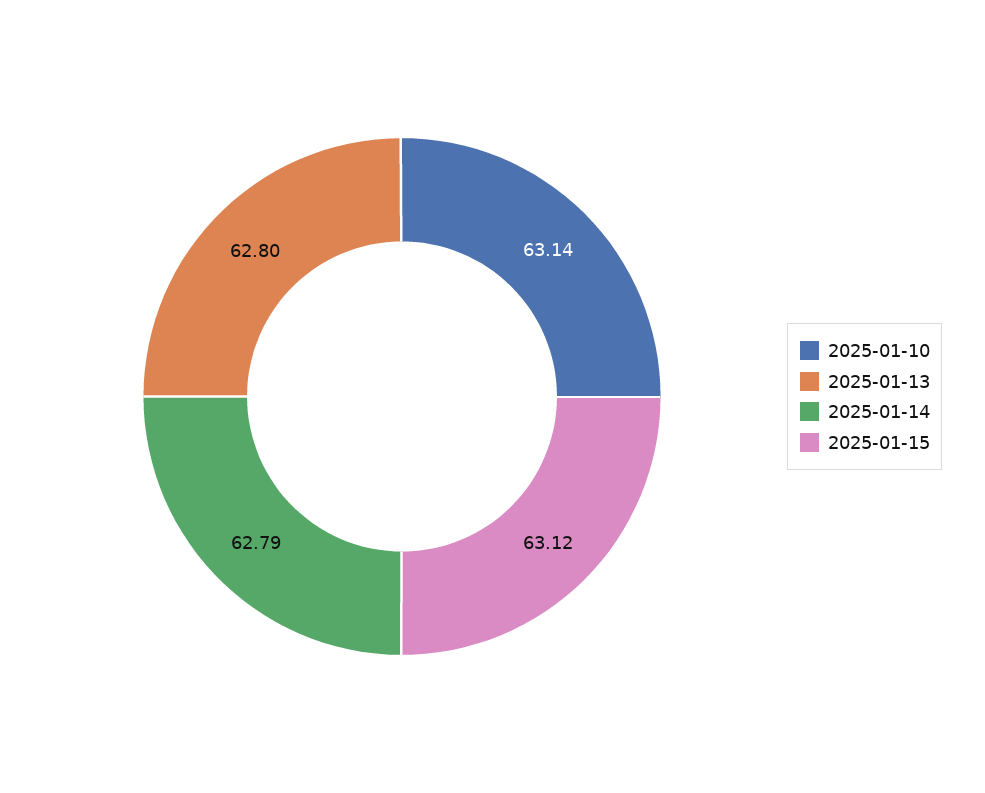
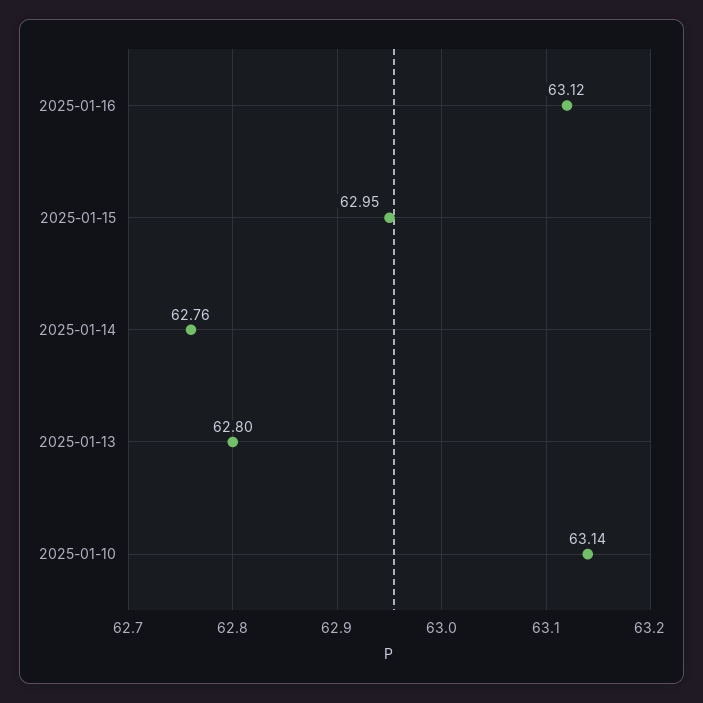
2025-01-14: 62.79 -> 62.76
2025-01-15: 63.12 -> 62.95
2025-01-16: none -> 63.12

